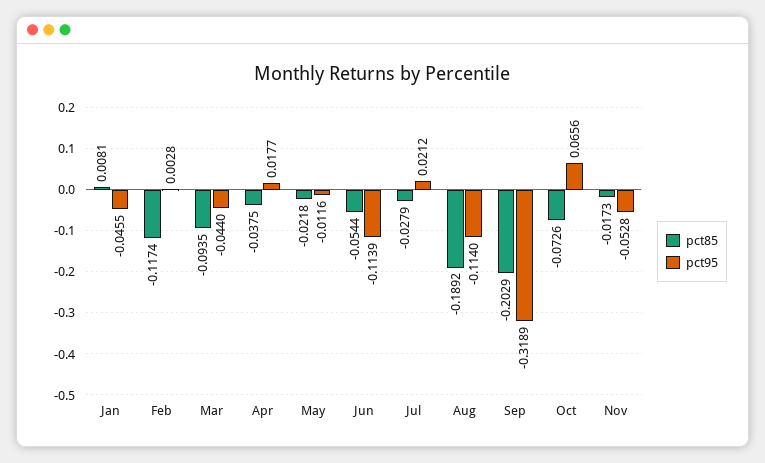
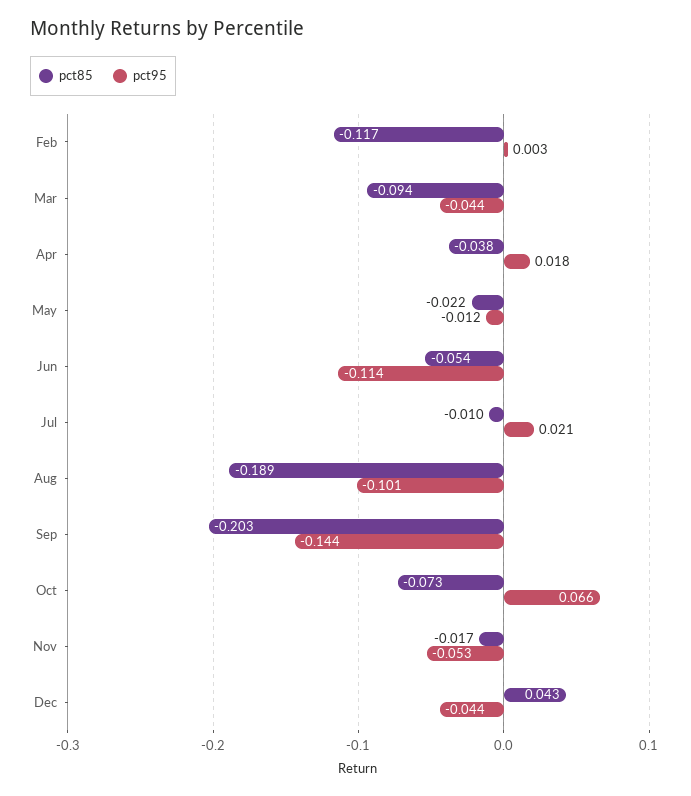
pct85, Jan: 0.0081 -> none
pct95, Jan: -0.0455 -> none
pct85, Jul: -0.0279 -> -0.01
pct95, Aug: -0.114 -> -0.101
pct95, Sep: -0.3189 -> -0.144
pct85, Dec: none -> 0.043
pct95, Dec: none -> -0.044

